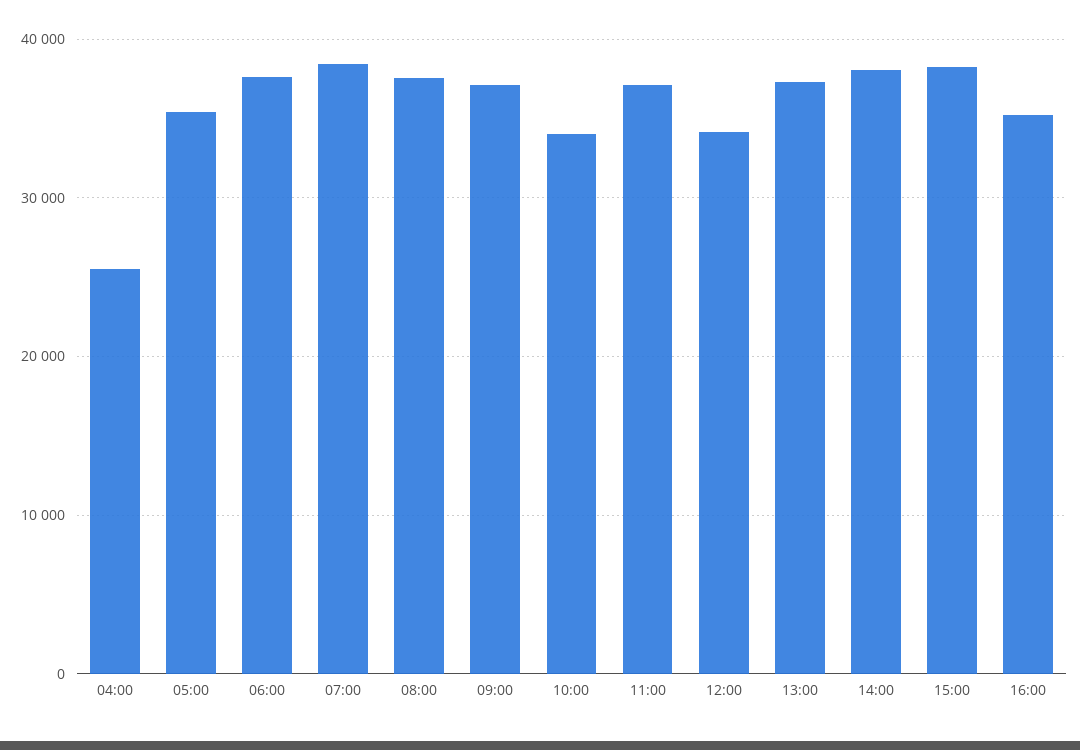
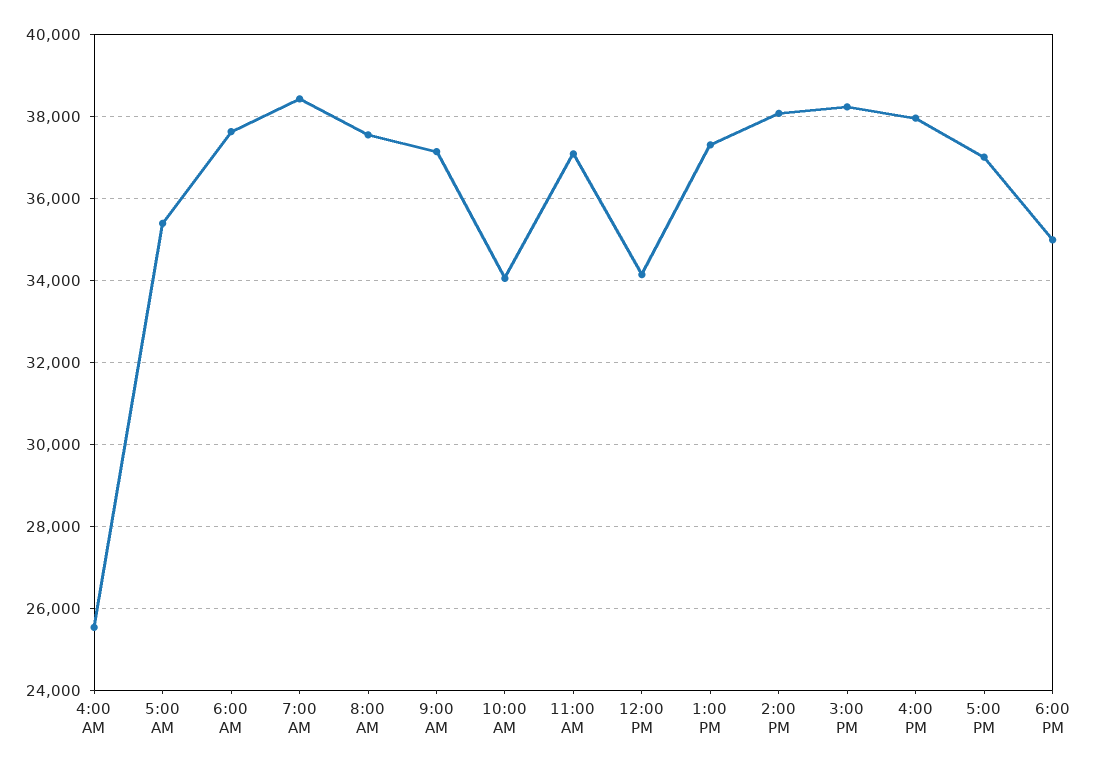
16:00: 35000 -> 38000
5:00 PM: none -> 37000
6:00 PM: none -> 35000

